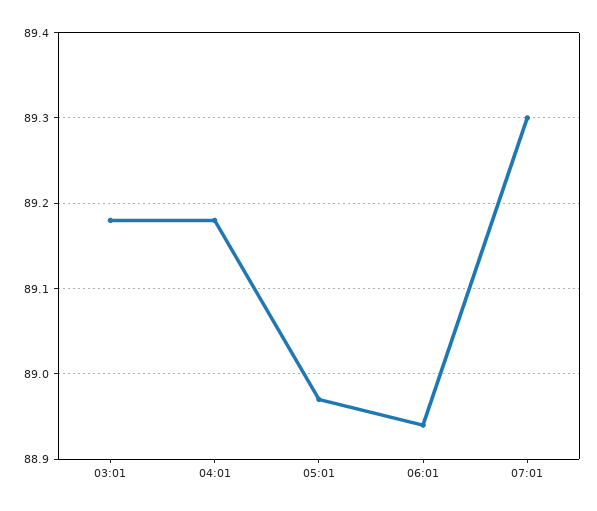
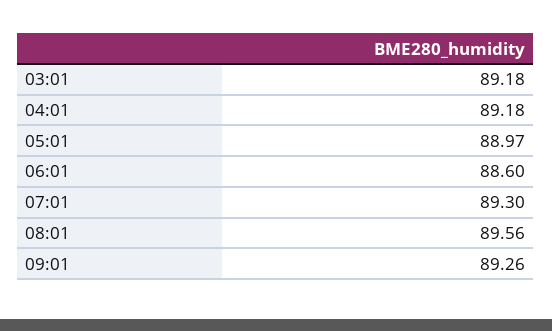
06:01: 88.94 -> 88.6
08:01: none -> 89.56
09:01: none -> 89.26

